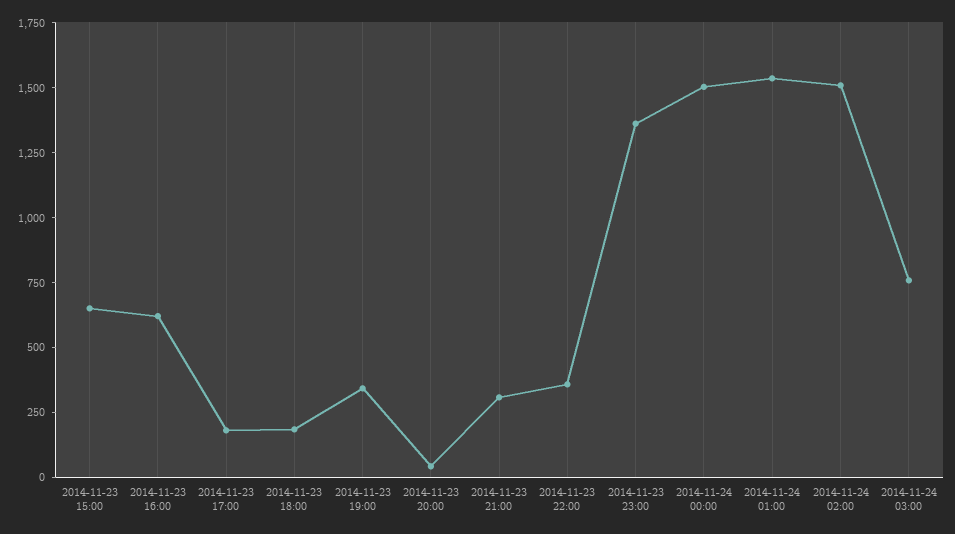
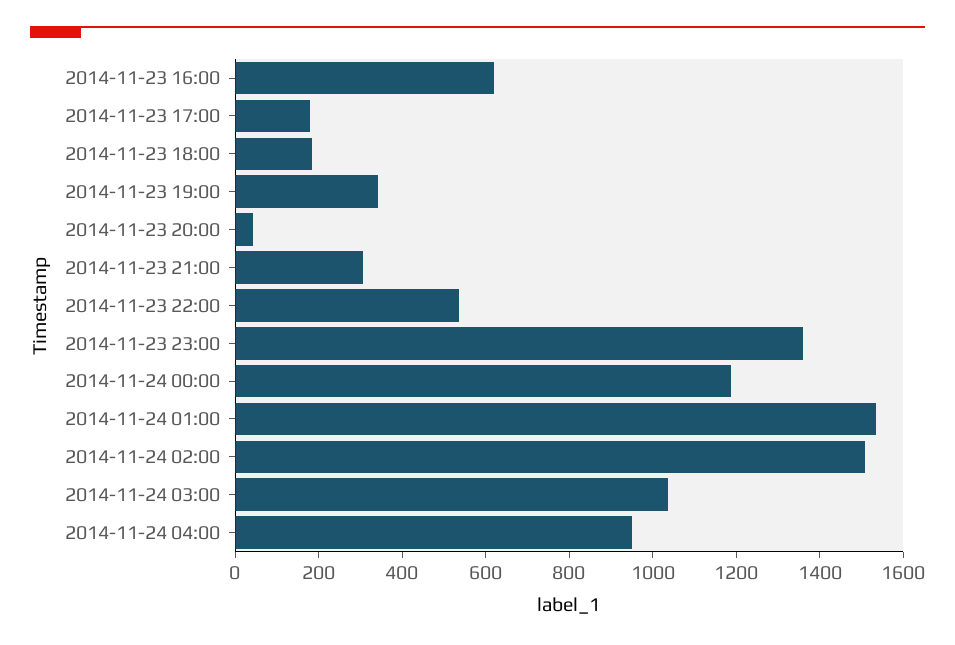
2014-11-23 15:00: 650 -> none
2014-11-23 22:00: 350 -> 550
2014-11-24 00:00: 1500 -> 1200
2014-11-24 03:00: 750 -> 1050
2014-11-24 04:00: none -> 950

